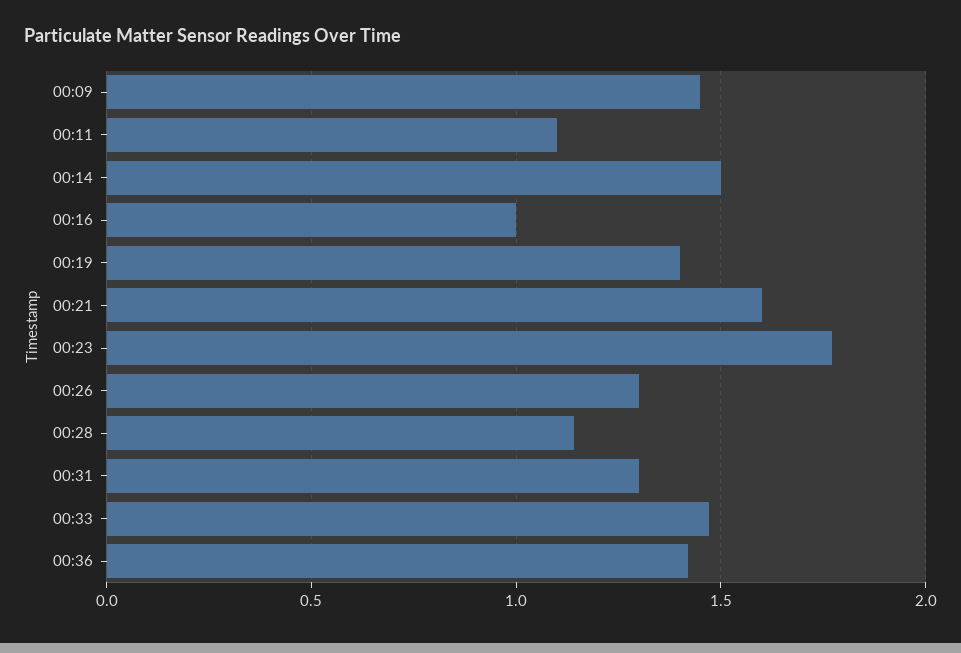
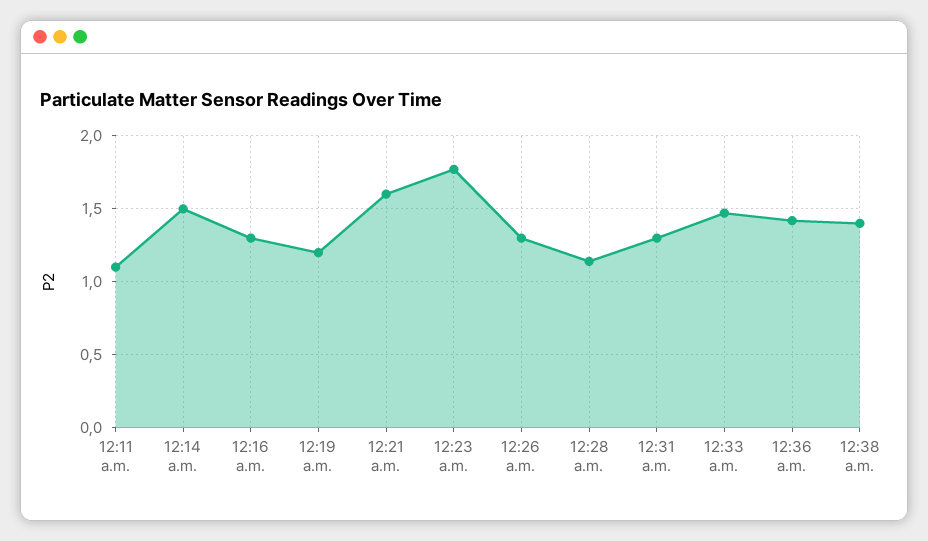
00:09: 1.45 -> none
00:16: 1 -> 1.3
00:19: 1.4 -> 1.2
12:38 a.m.: none -> 1.4

